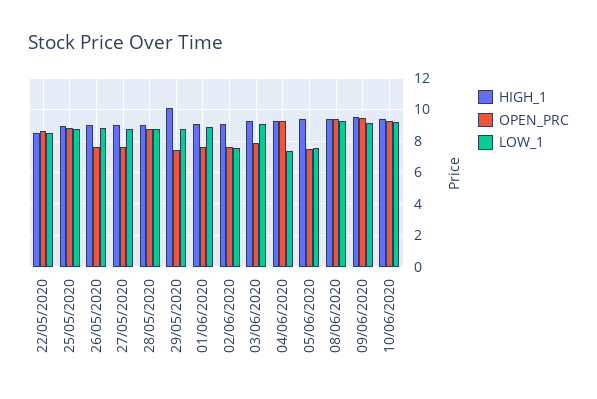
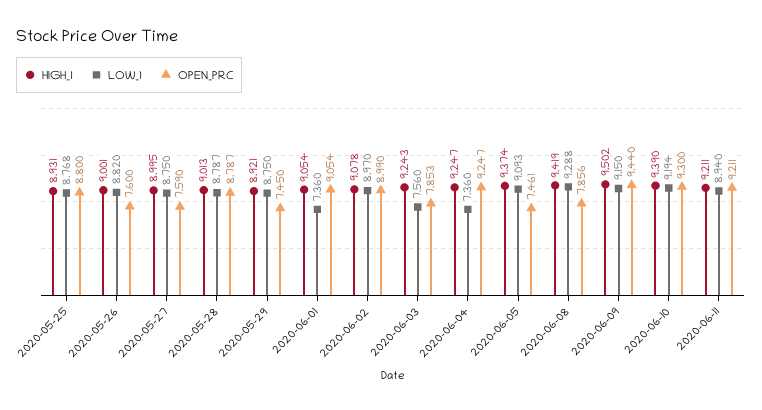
HIGH_1, 22/05/2020: 8.5 -> none
OPEN_PRC, 22/05/2020: 8.5 -> none
LOW_1, 22/05/2020: 8.5 -> none
HIGH_1, 29/05/2020: 10 -> 8.921
OPEN_PRC, 01/06/2020: 7.5 -> 9.054
LOW_1, 01/06/2020: 9 -> 7.36
OPEN_PRC, 02/06/2020: 7.5 -> 8.99
LOW_1, 02/06/2020: 7.5 -> 8.97
LOW_1, 03/06/2020: 9 -> 7.56
LOW_1, 05/06/2020: 7.5 -> 9.093
OPEN_PRC, 08/06/2020: 9.5 -> 7.856
HIGH_1, 2020-06-11: none -> 9.211
LOW_1, 2020-06-11: none -> 8.94
OPEN_PRC, 2020-06-11: none -> 9.211

